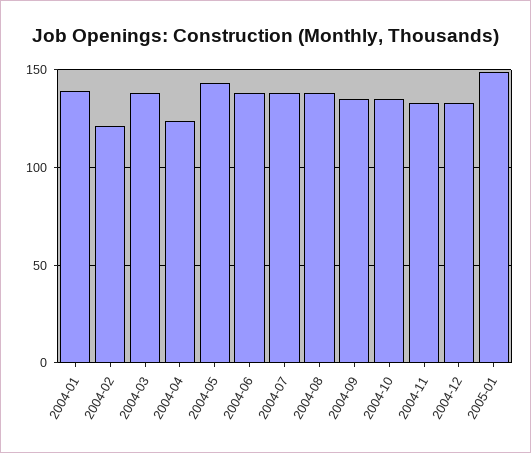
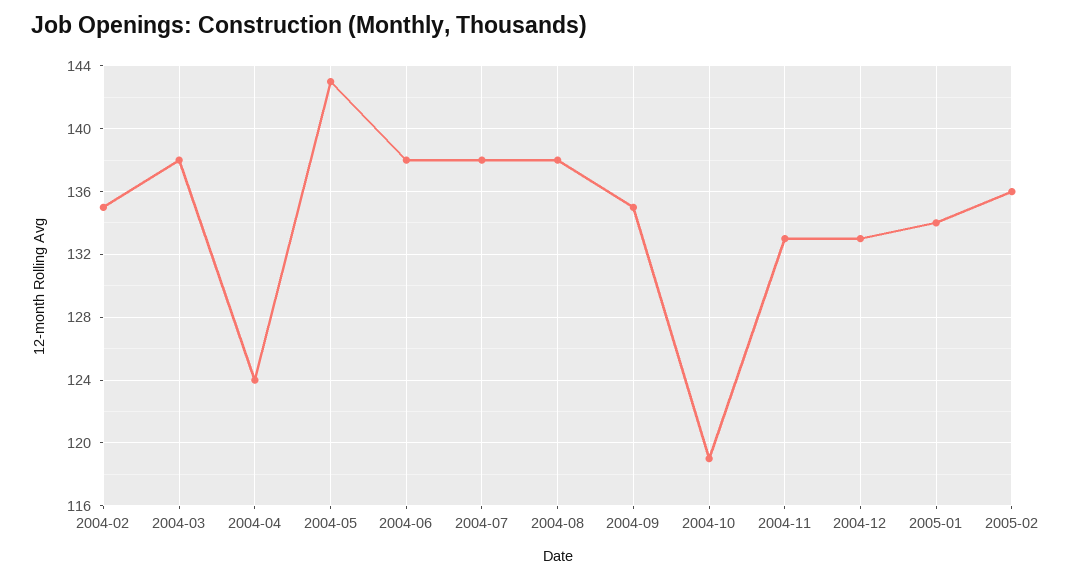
2004-01: 140 -> none
2004-02: 120 -> 135
2004-10: 135 -> 119
2005-01: 150 -> 134
2005-02: none -> 136

